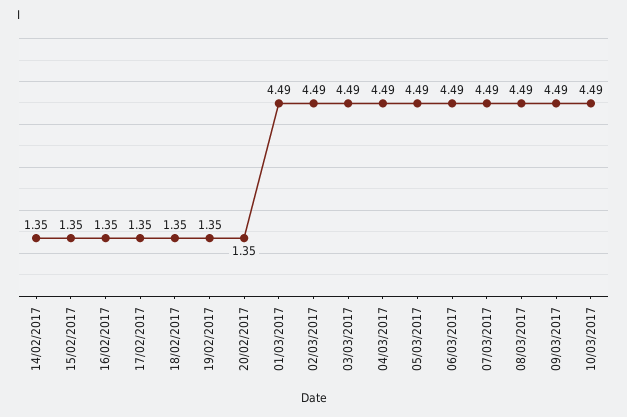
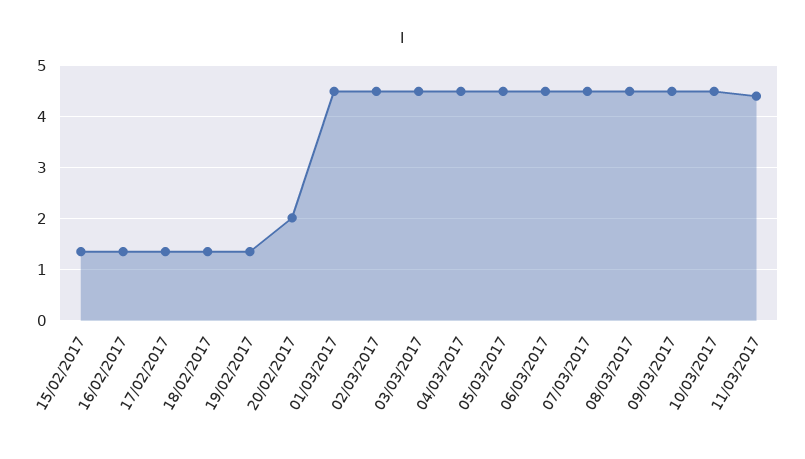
14/02/2017: 1.35 -> none
20/02/2017: 1.35 -> 2
11/03/2017: none -> 4.4

